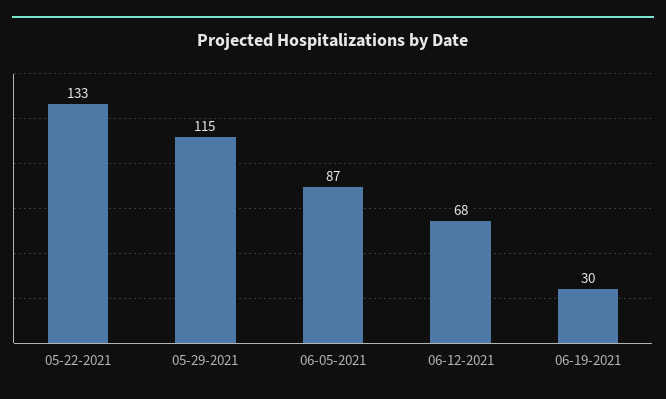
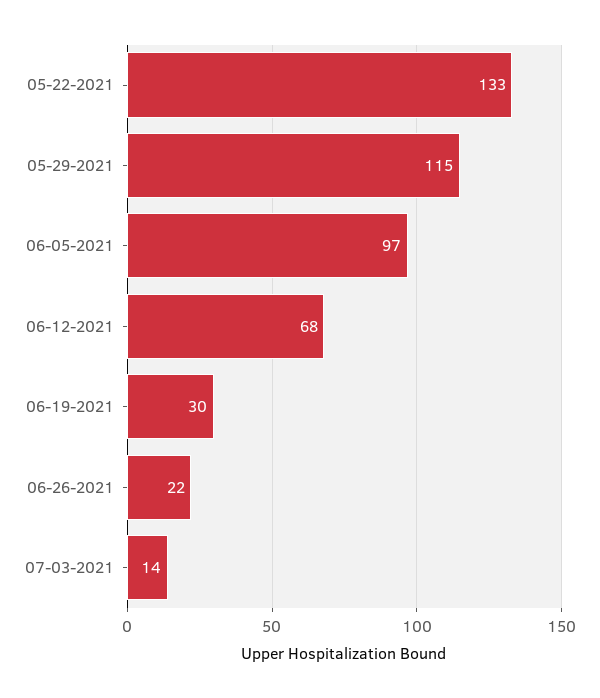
06-05-2021: 87 -> 97
06-26-2021: none -> 22
07-03-2021: none -> 14

